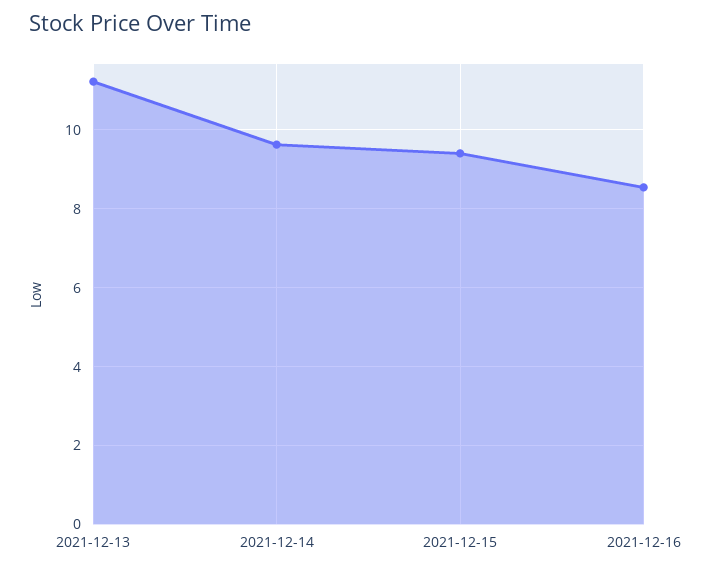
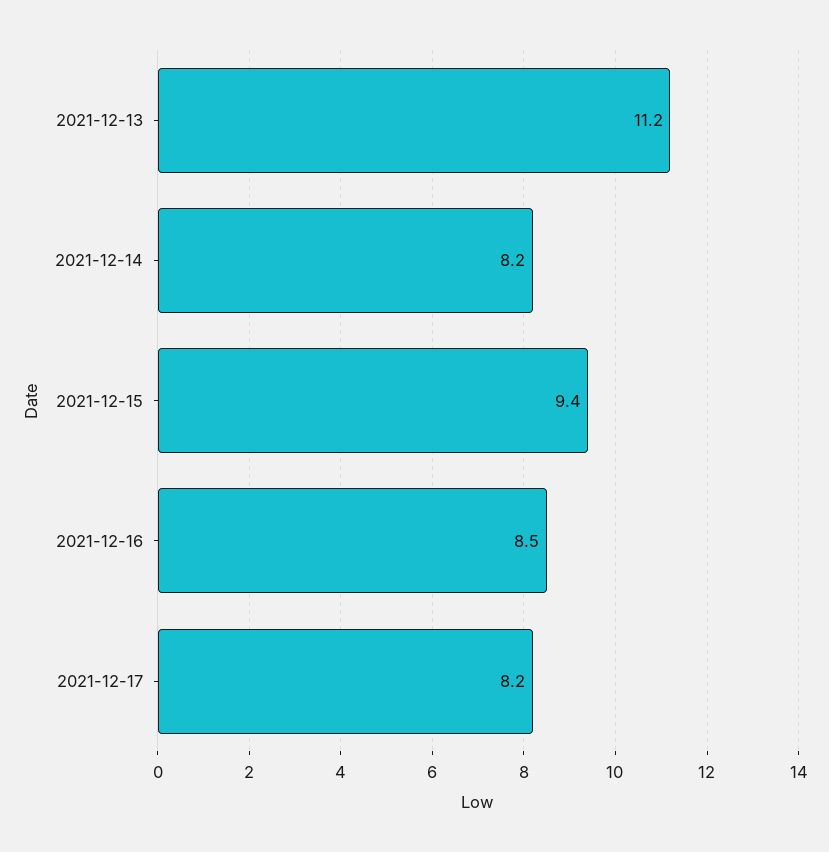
2021-12-14: 9.6 -> 8.2
2021-12-17: none -> 8.2

